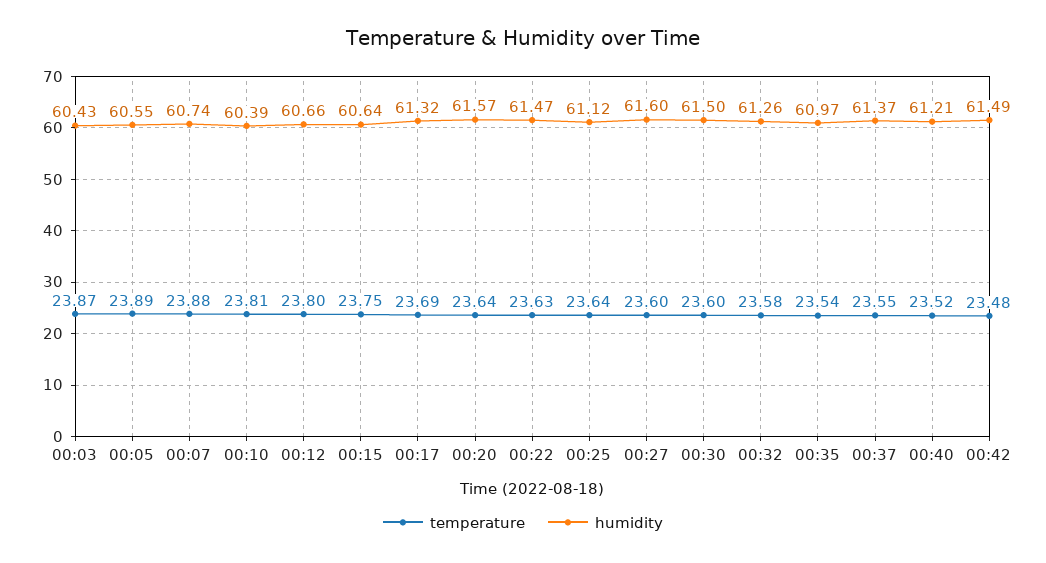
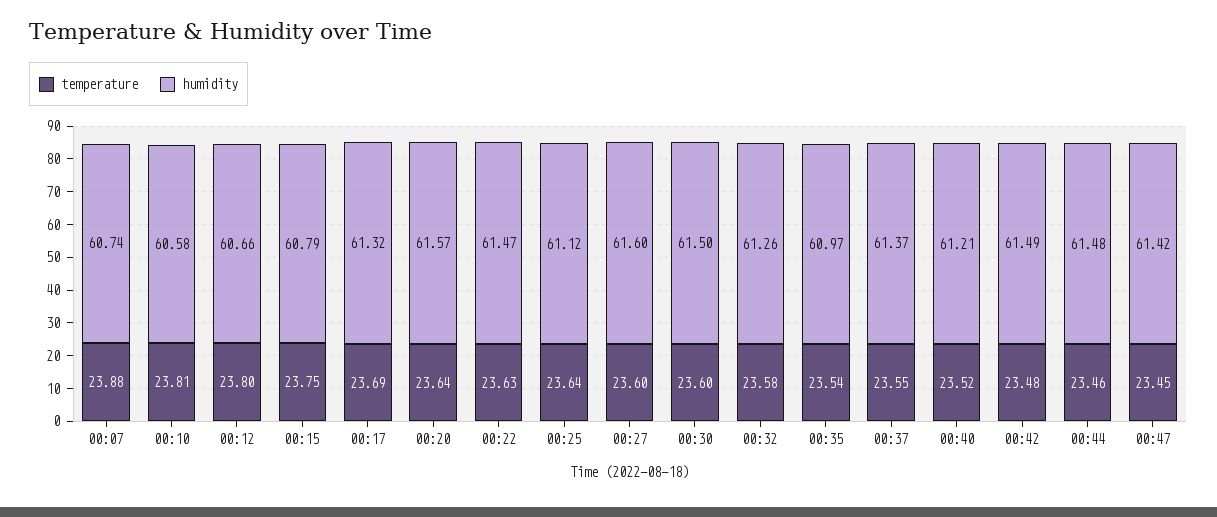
temperature, 00:03: 23.87 -> none
humidity, 00:03: 60.43 -> none
temperature, 00:05: 23.89 -> none
humidity, 00:05: 60.55 -> none
humidity, 00:10: 60.39 -> 60.58
humidity, 00:15: 60.64 -> 60.79
temperature, 00:44: none -> 23.46
humidity, 00:44: none -> 61.48
temperature, 00:47: none -> 23.45
humidity, 00:47: none -> 61.42

